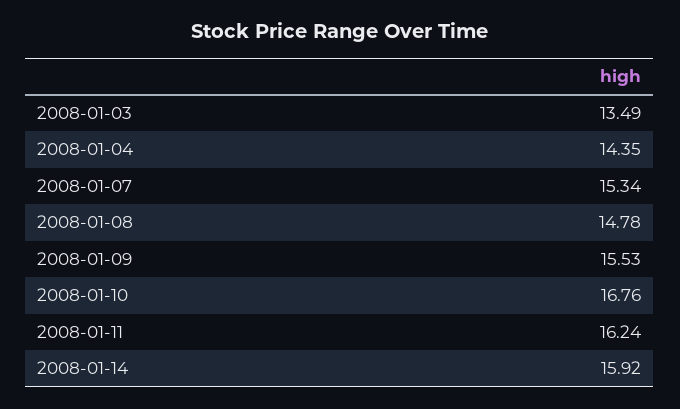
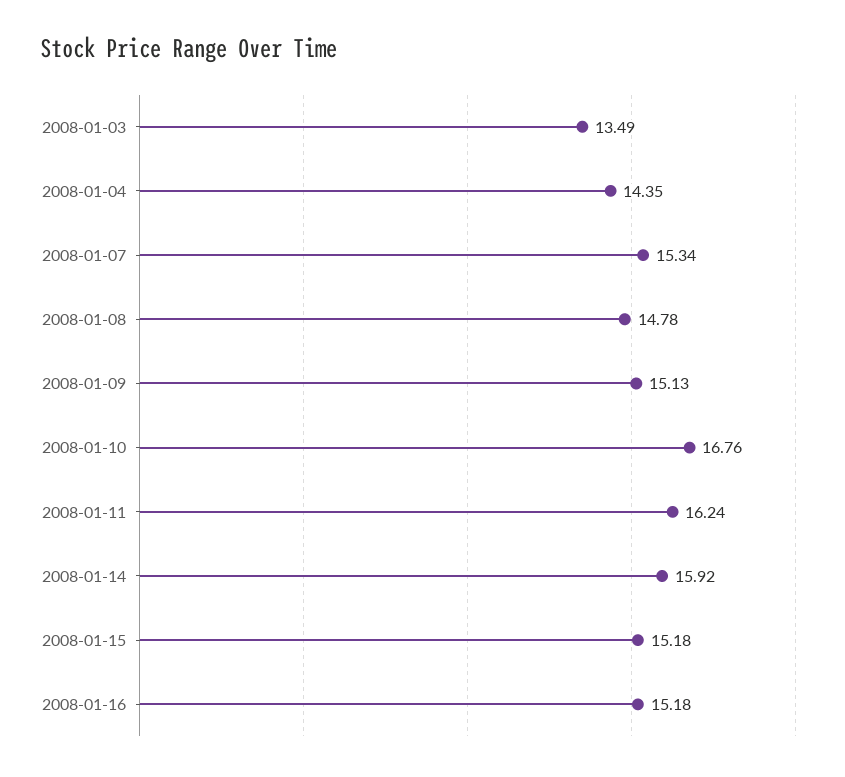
2008-01-09: 15.53 -> 15.13
2008-01-15: none -> 15.18
2008-01-16: none -> 15.18

